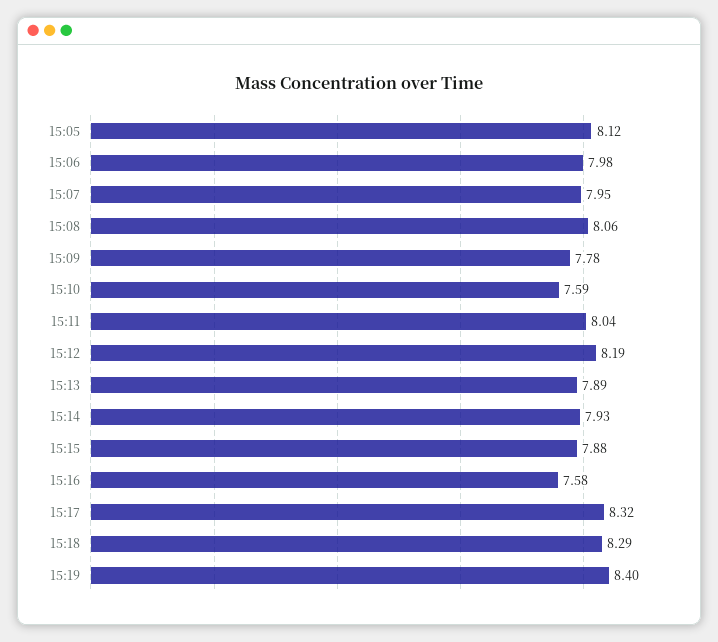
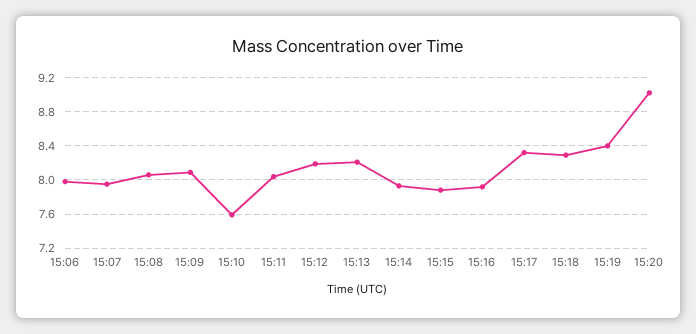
15:05: 8.12 -> none
15:09: 7.78 -> 8.1
15:13: 7.89 -> 8.2
15:16: 7.58 -> 7.9
15:20: none -> 9

